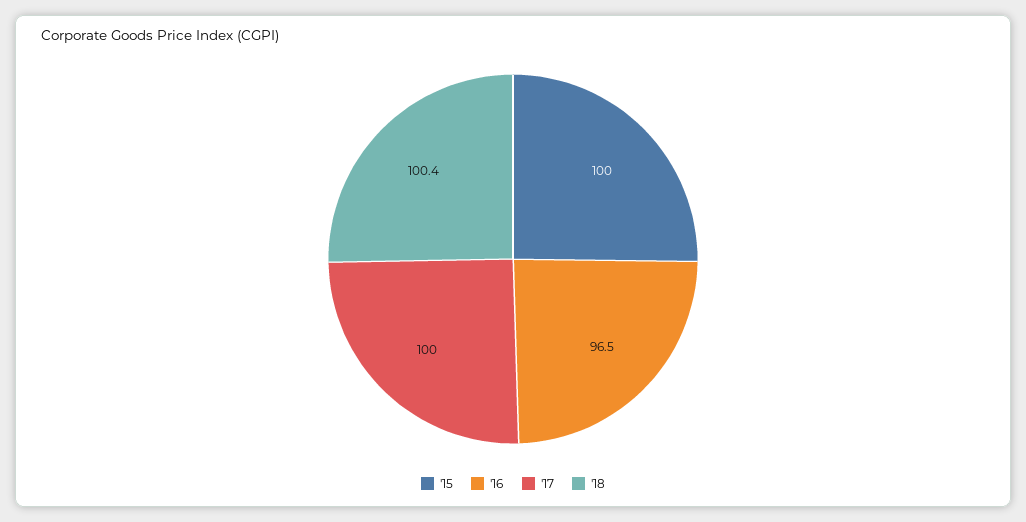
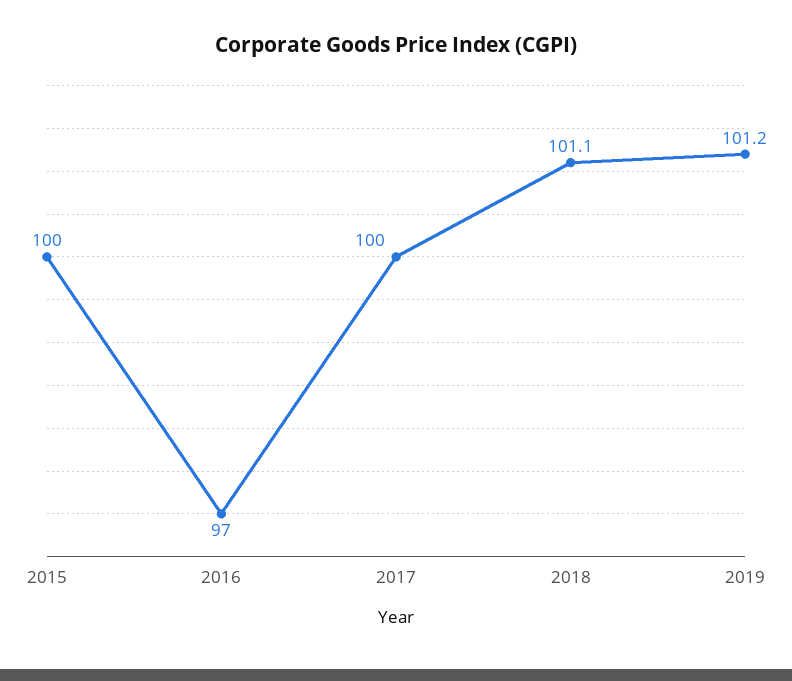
'16: 96.5 -> 97
'18: 100.4 -> 101.1
2019: none -> 101.2

